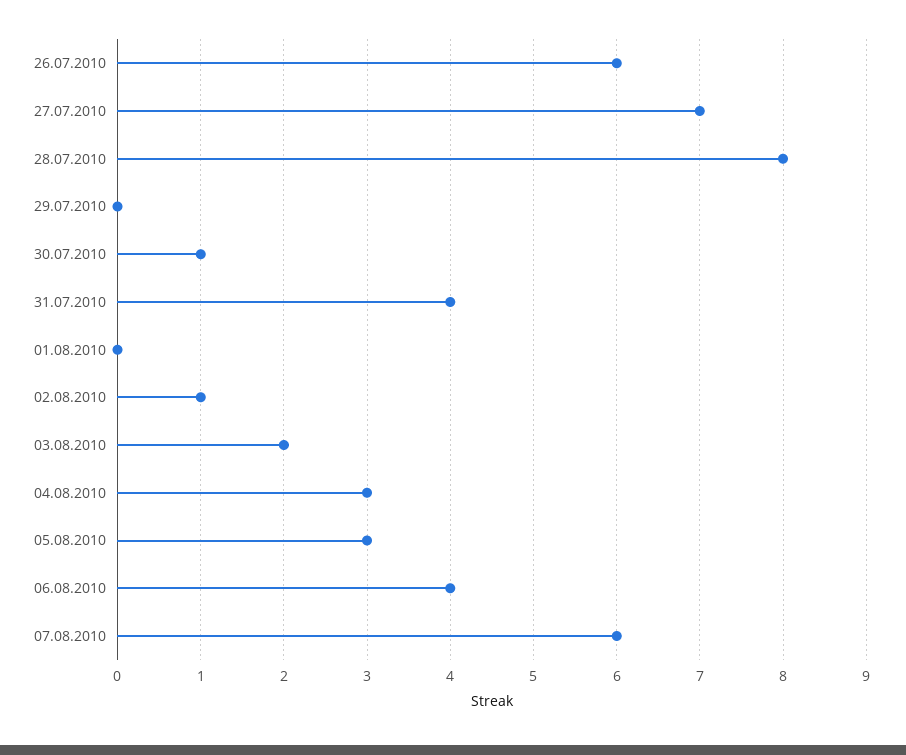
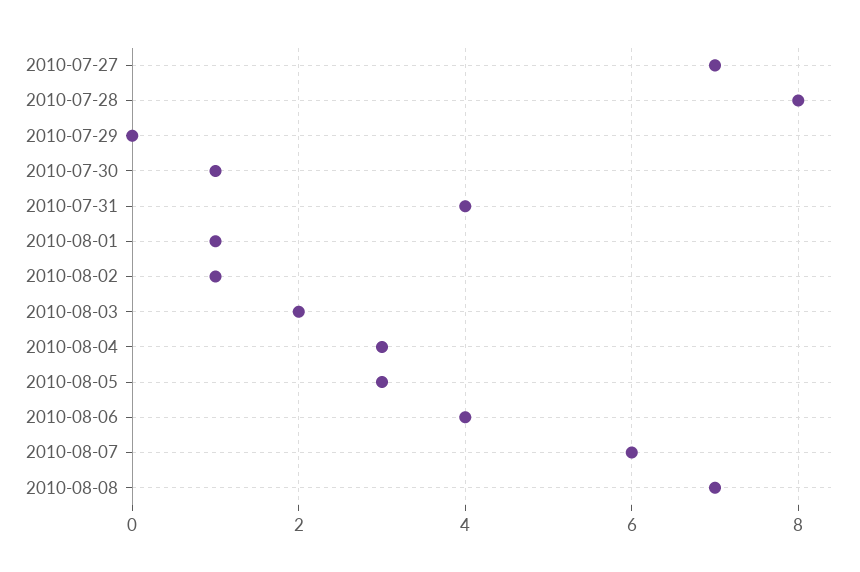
26.07.2010: 6 -> none
01.08.2010: 0 -> 1
2010-08-08: none -> 7

